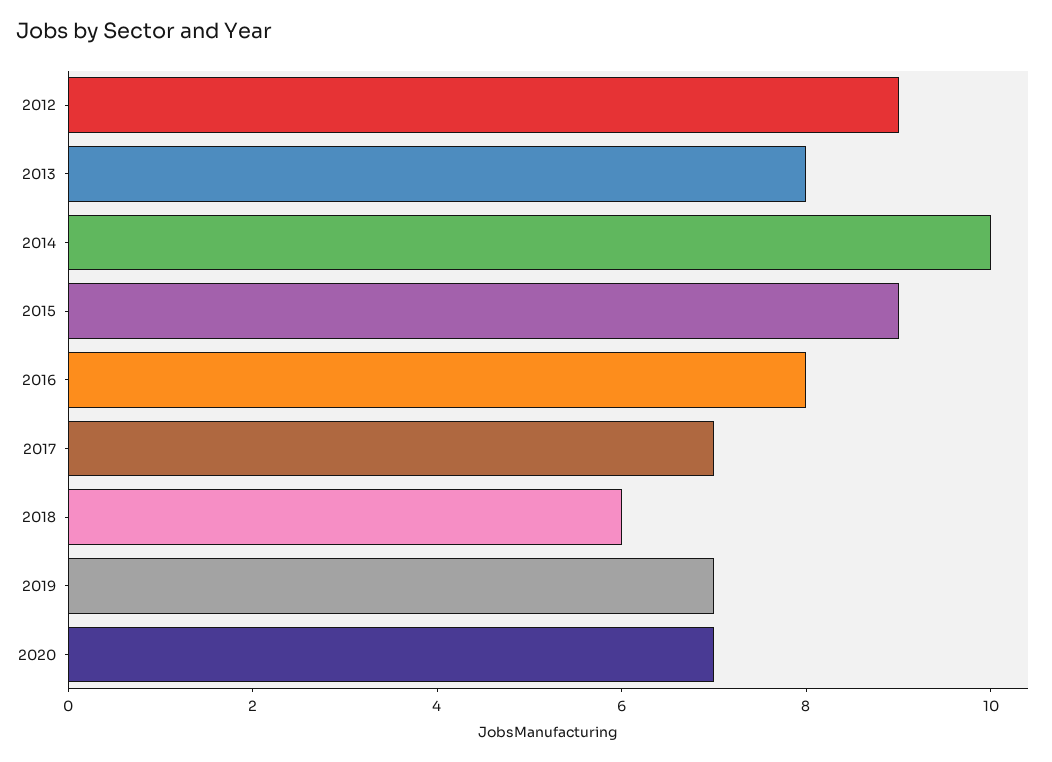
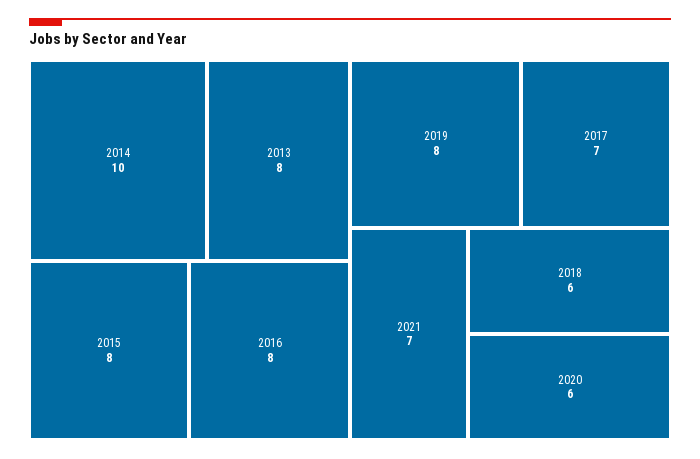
2012: 9 -> none
2015: 9 -> 8
2019: 7 -> 8
2020: 7 -> 6
2021: none -> 7

